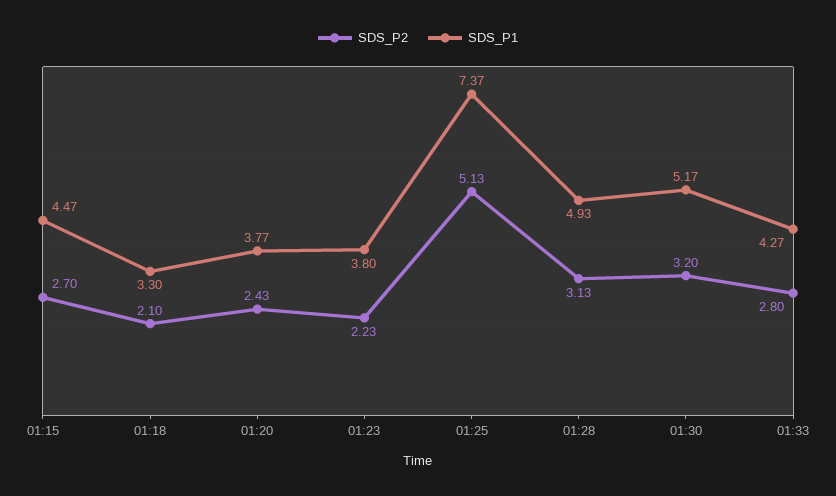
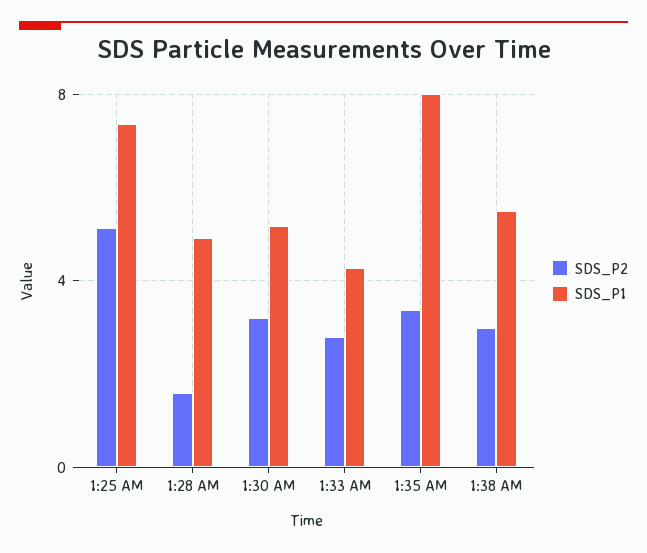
SDS_P2, 01:15: 2.7 -> none
SDS_P1, 01:15: 4.47 -> none
SDS_P2, 01:18: 2.1 -> none
SDS_P1, 01:18: 3.3 -> none
SDS_P2, 01:20: 2.43 -> none
SDS_P1, 01:20: 3.77 -> none
SDS_P2, 01:23: 2.23 -> none
SDS_P1, 01:23: 3.8 -> none
SDS_P2, 01:28: 3.13 -> 1.5
SDS_P2, 1:35 AM: none -> 3.5
SDS_P1, 1:35 AM: none -> 8
SDS_P2, 1:38 AM: none -> 3
SDS_P1, 1:38 AM: none -> 5.5

